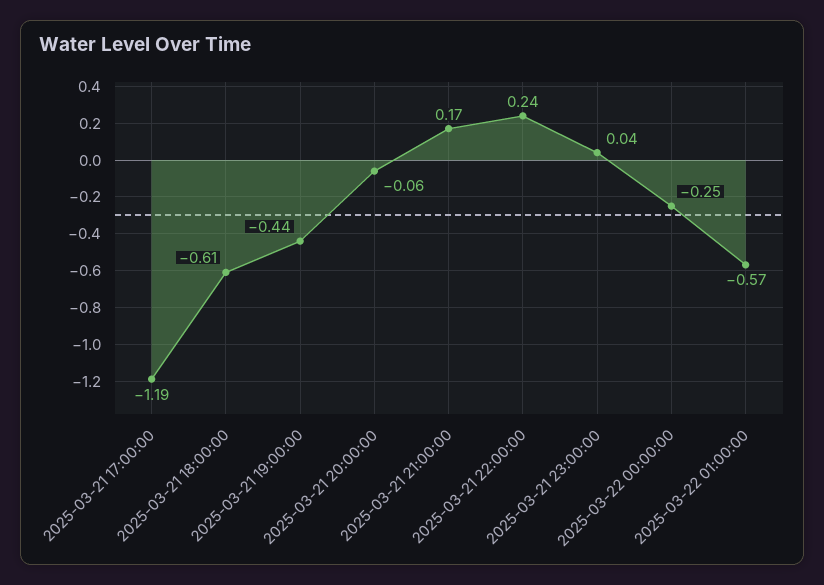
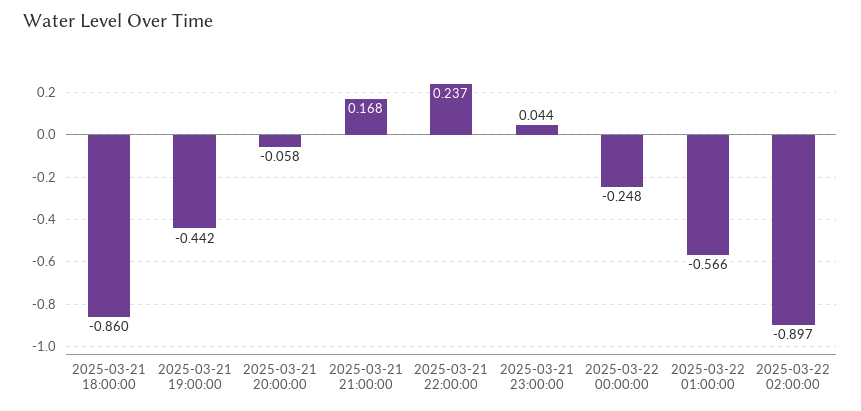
2025-03-21 17:00:00: -1.19 -> none
2025-03-21 18:00:00: -0.61 -> -0.86
2025-03-22 02:00:00: none -> -0.897

